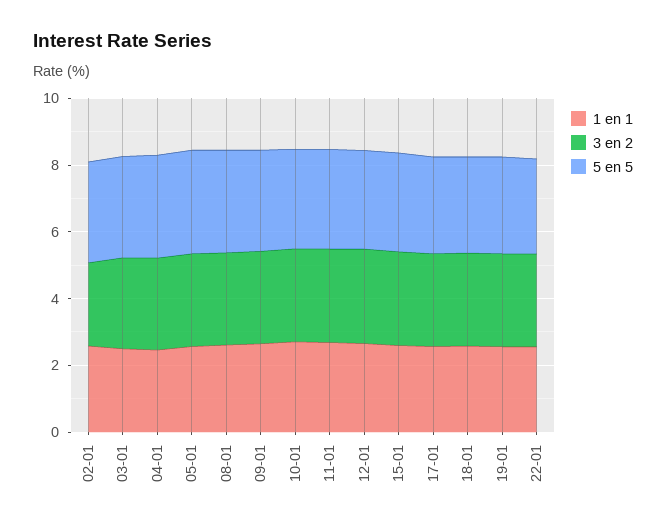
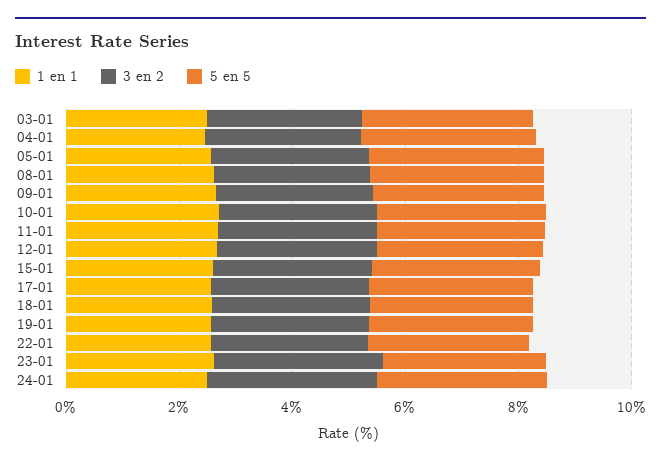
1 en 1, 02-01: 2.5 -> none
3 en 2, 02-01: 2.5 -> none
5 en 5, 02-01: 3 -> none
1 en 1, 23-01: none -> 2.5
3 en 2, 23-01: none -> 3
5 en 5, 23-01: none -> 3
1 en 1, 24-01: none -> 2.5
3 en 2, 24-01: none -> 3
5 en 5, 24-01: none -> 3

